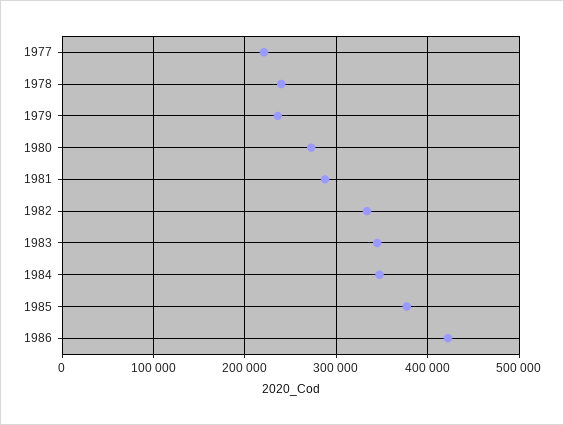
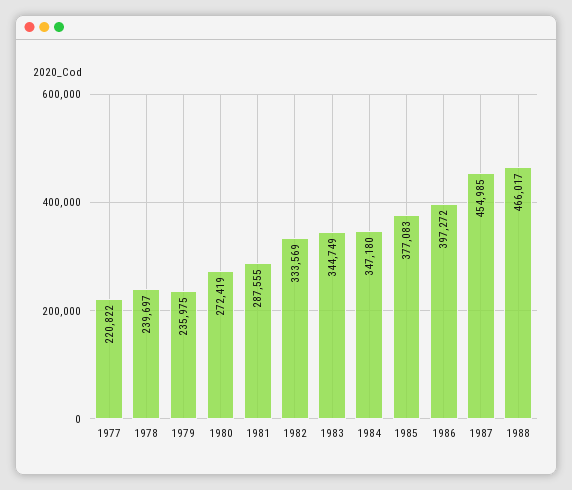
1986: 420000 -> 397272
1987: none -> 454985
1988: none -> 466017

